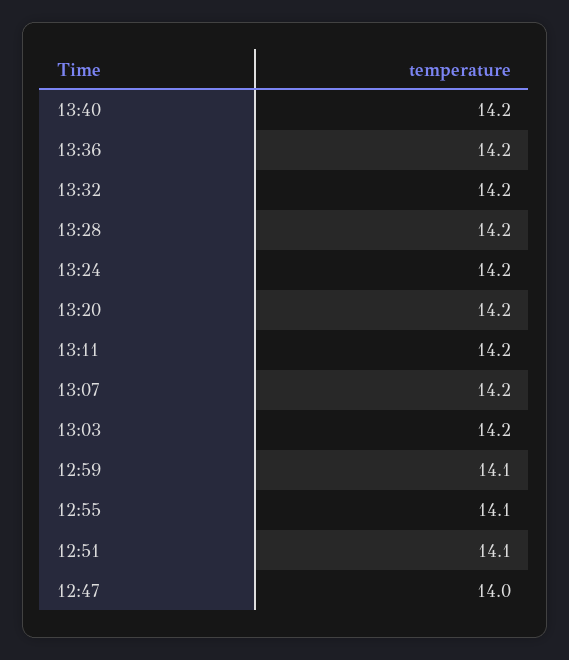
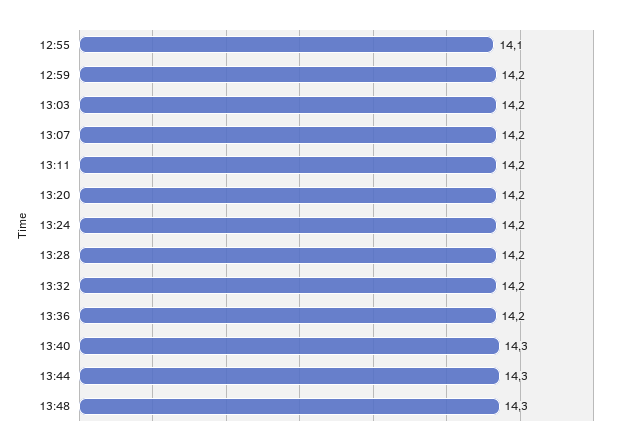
13:40: 14.2 -> 14.3
12:59: 14.1 -> 14.2
12:51: 14.1 -> none
12:47: 14 -> none
13:44: none -> 14.3
13:48: none -> 14.3

